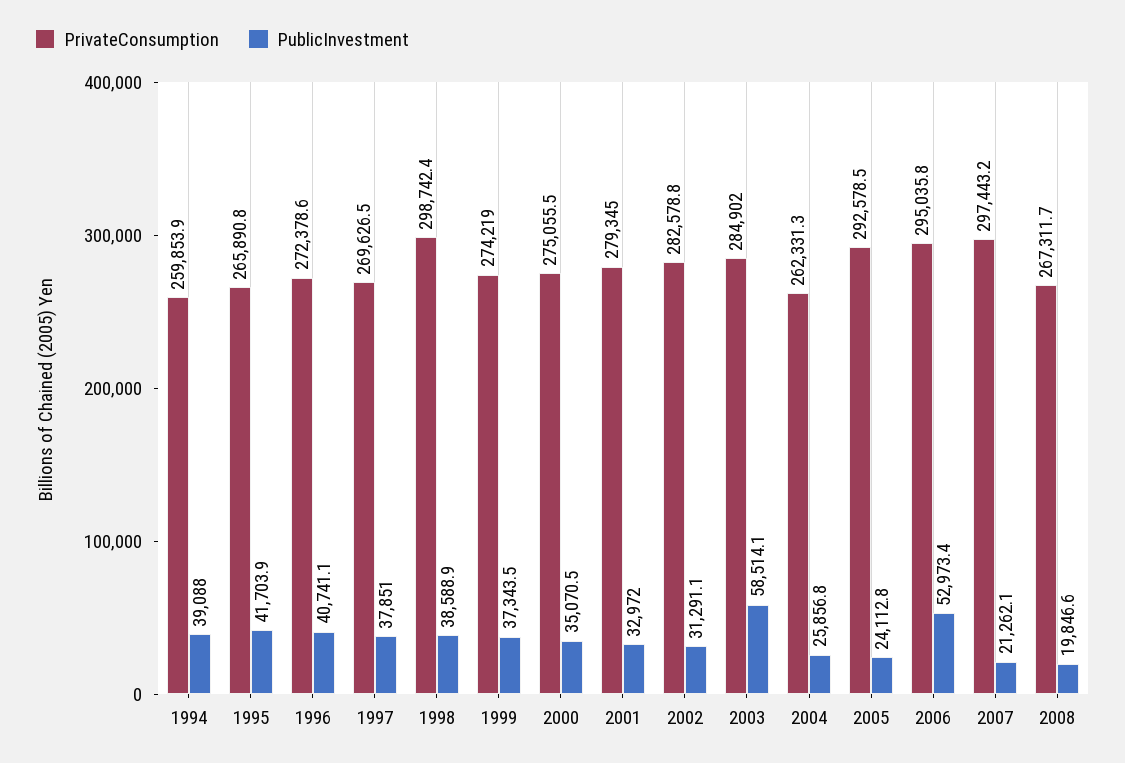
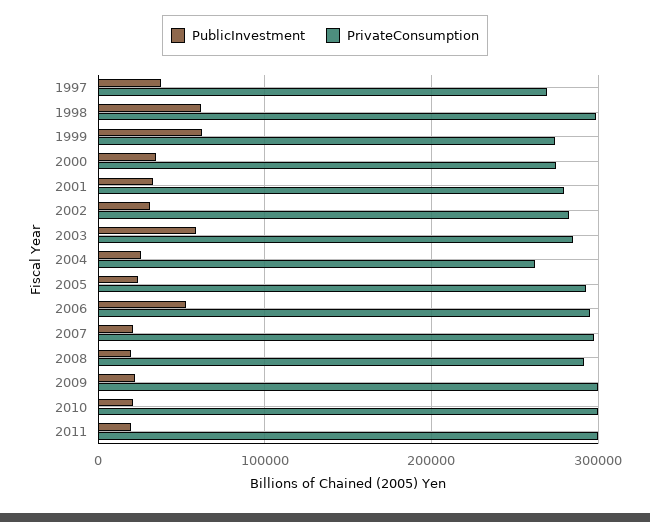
PrivateConsumption, 1994: 259853.9 -> none
PublicInvestment, 1994: 39088 -> none
PrivateConsumption, 1995: 265890.8 -> none
PublicInvestment, 1995: 41703.9 -> none
PrivateConsumption, 1996: 272378.6 -> none
PublicInvestment, 1996: 40741.1 -> none
PublicInvestment, 1998: 38588.9 -> 60000
PublicInvestment, 1999: 37343.5 -> 60000
PrivateConsumption, 2008: 267311.7 -> 290000
PublicInvestment, 2009: none -> 20000
PrivateConsumption, 2009: none -> 300000
PublicInvestment, 2010: none -> 20000
PrivateConsumption, 2010: none -> 300000
PublicInvestment, 2011: none -> 20000
PrivateConsumption, 2011: none -> 300000

